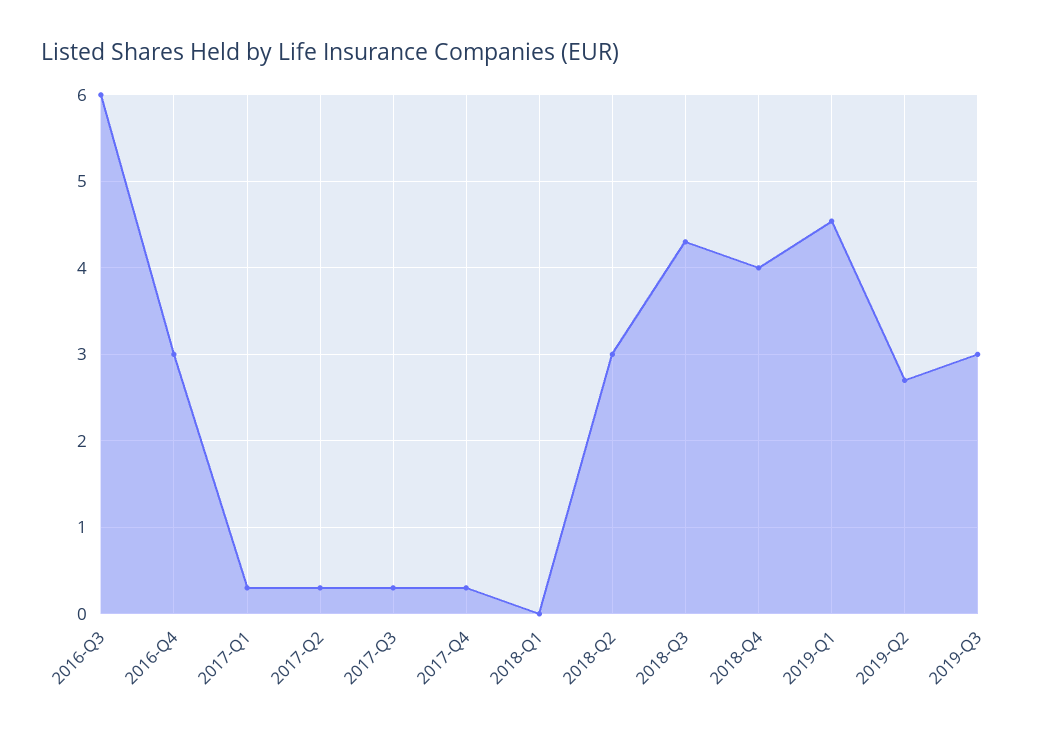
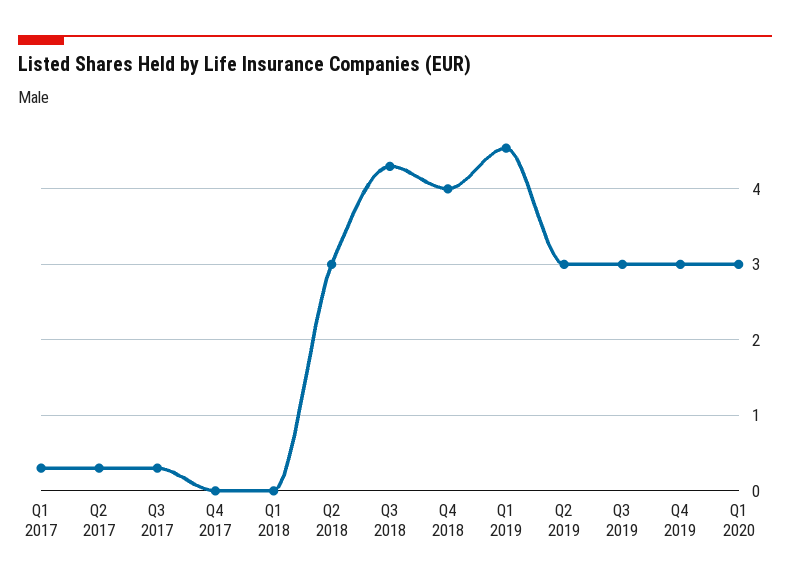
2016-Q3: 6 -> none
2016-Q4: 3 -> none
2017-Q4: 0.3 -> 0
2019-Q2: 2.7 -> 3
Q4 2019: none -> 3
Q1 2020: none -> 3

